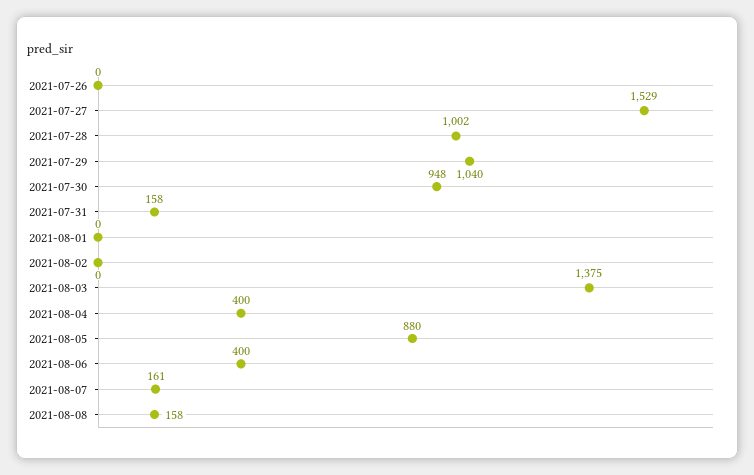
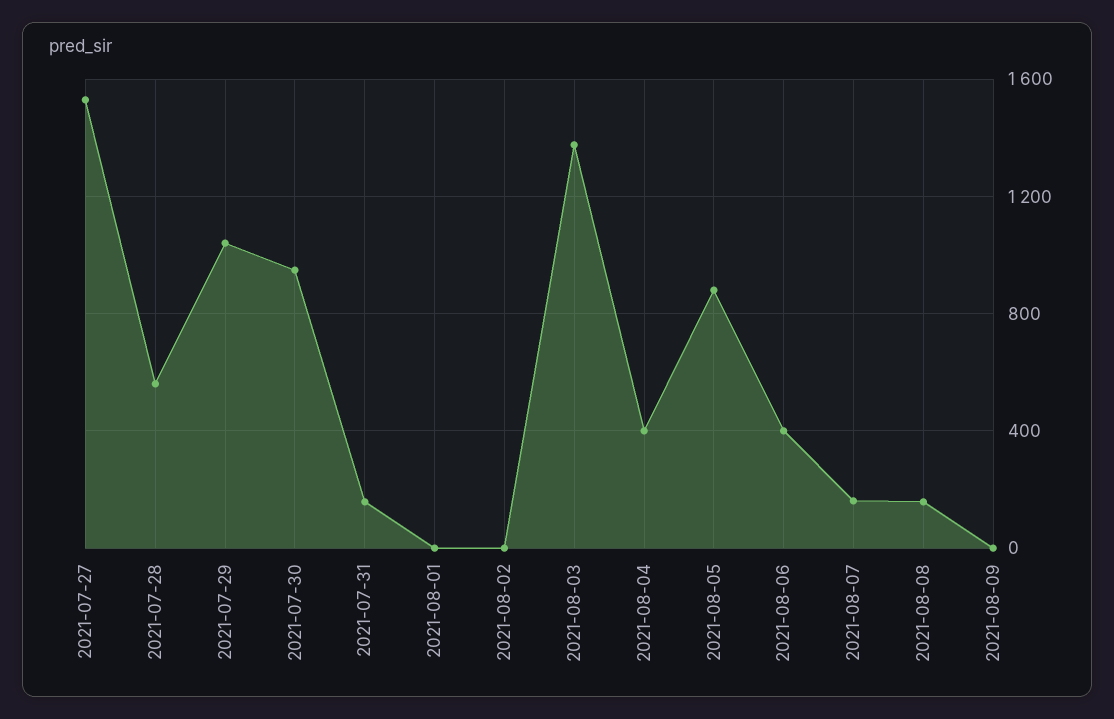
2021-07-26: 0 -> none
2021-07-28: 1002 -> 550
2021-08-09: none -> 0

